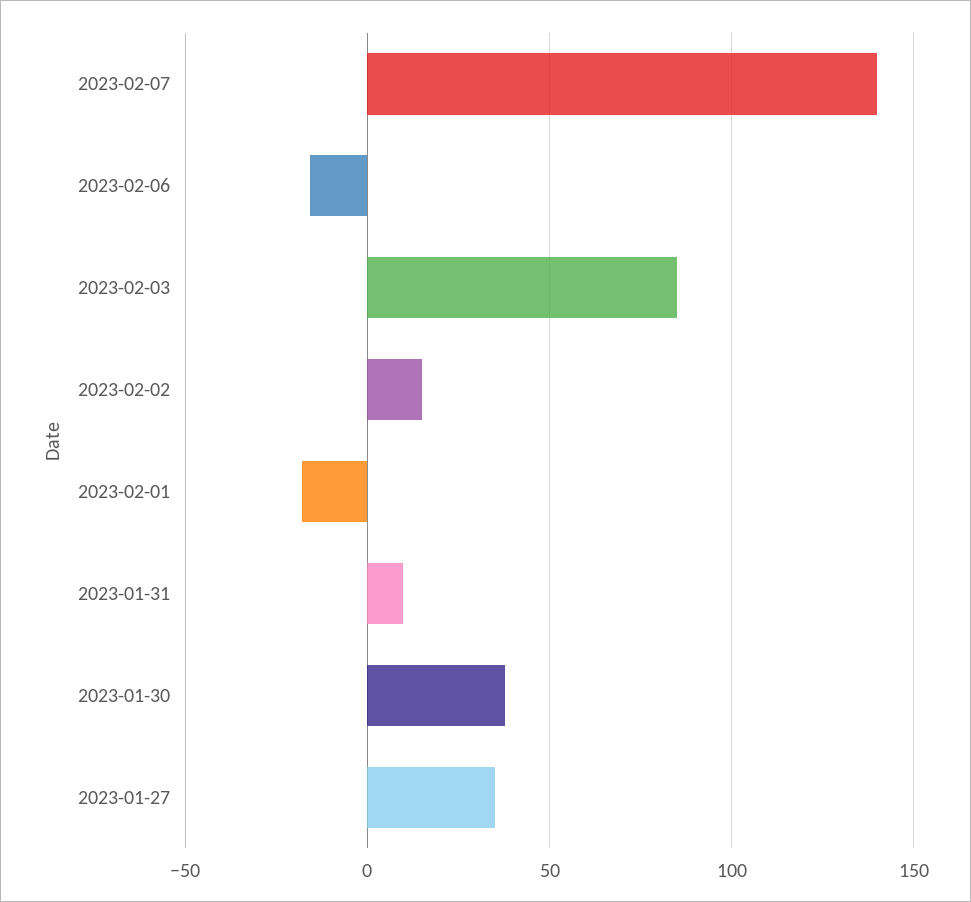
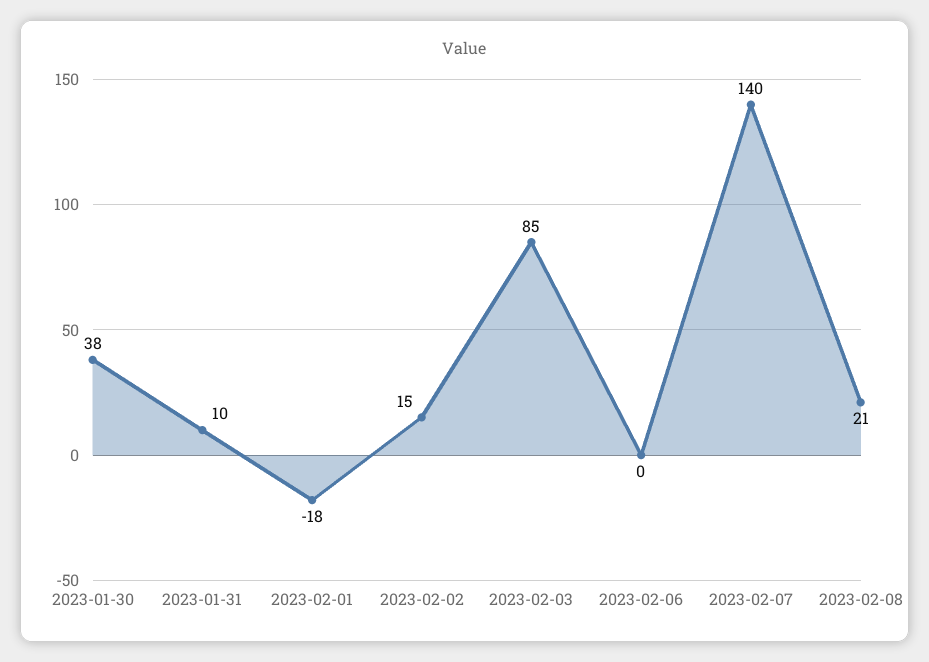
2023-02-06: -15 -> 0
2023-01-27: 35 -> none
2023-02-08: none -> 21

